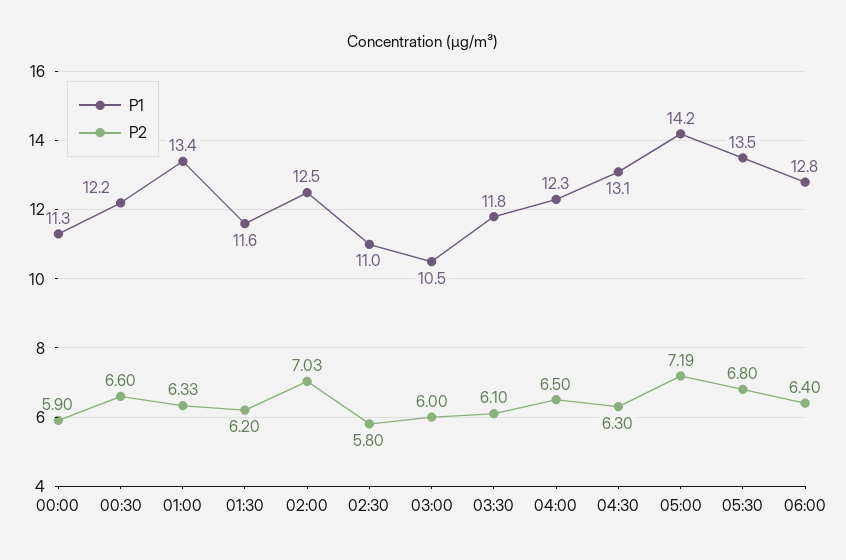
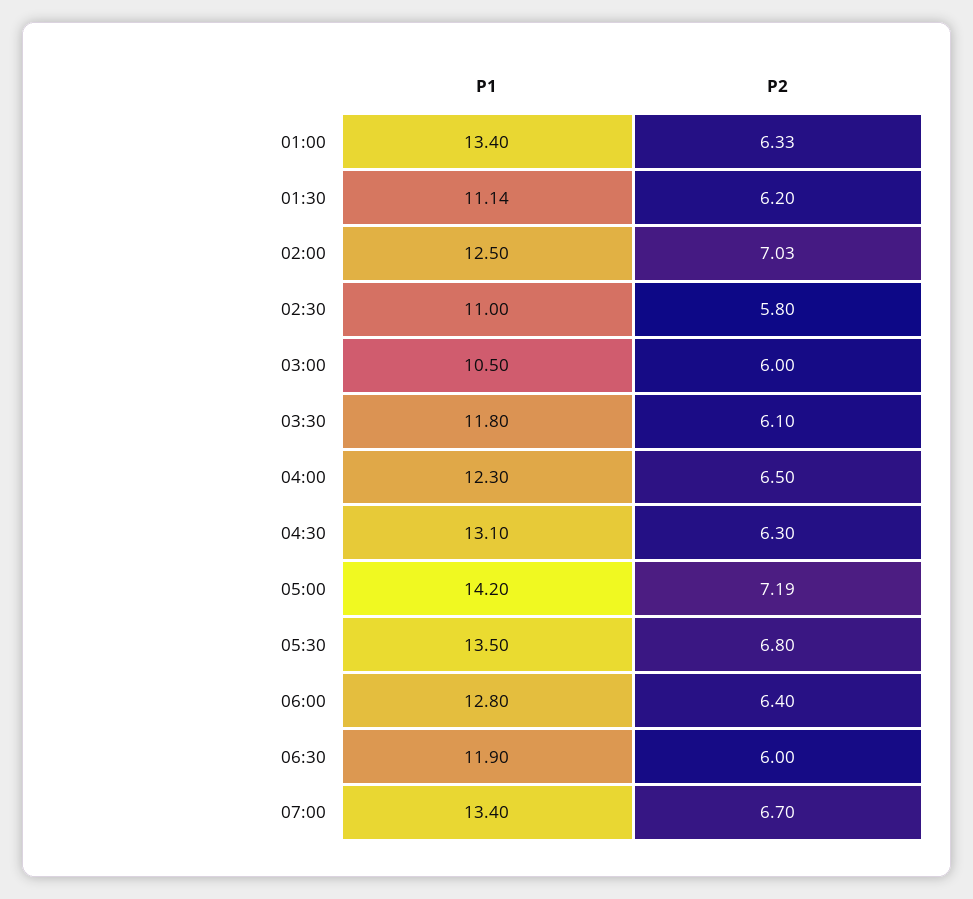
P1, 00:00: 11.3 -> none
P2, 00:00: 5.9 -> none
P1, 00:30: 12.2 -> none
P2, 00:30: 6.6 -> none
P1, 01:30: 11.6 -> 11.14
P1, 06:30: none -> 11.9
P2, 06:30: none -> 6
P1, 07:00: none -> 13.4
P2, 07:00: none -> 6.7

